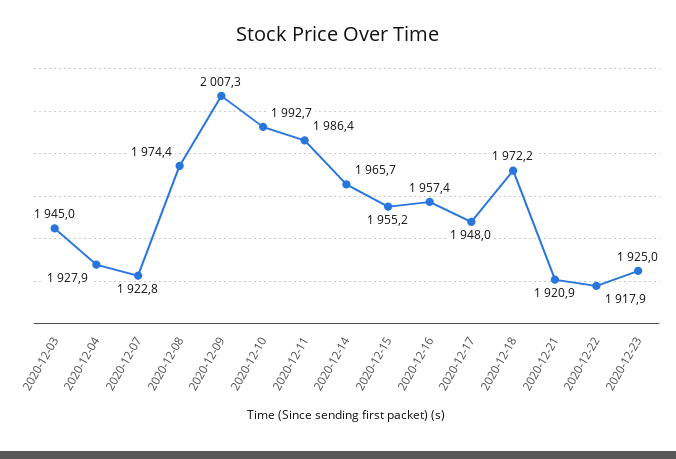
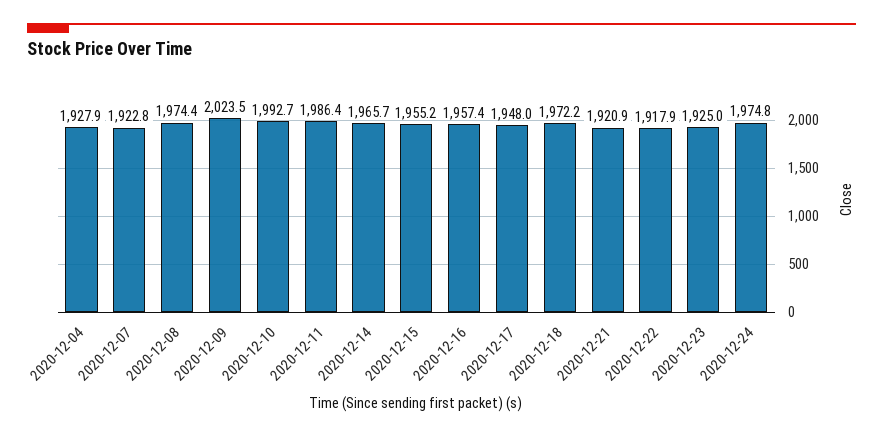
2020-12-03: 1945 -> none
2020-12-09: 2007.3 -> 2023.5
2020-12-24: none -> 1974.8

